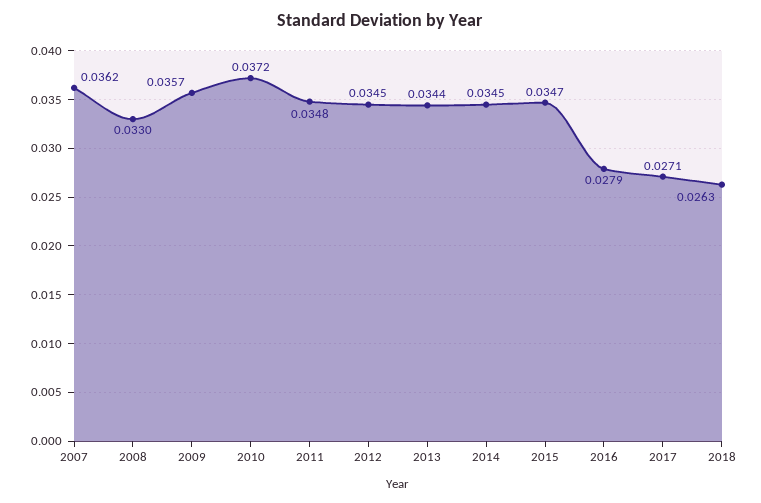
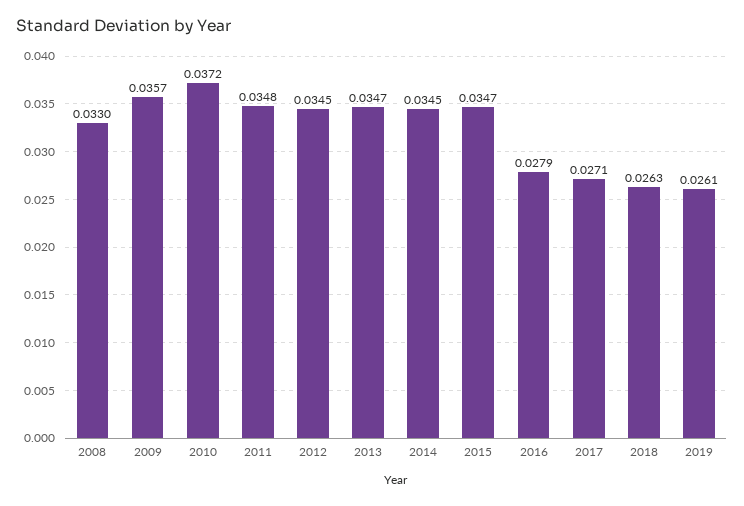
2007: 0.0362 -> none
2013: 0.0344 -> 0.0347
2019: none -> 0.0261

